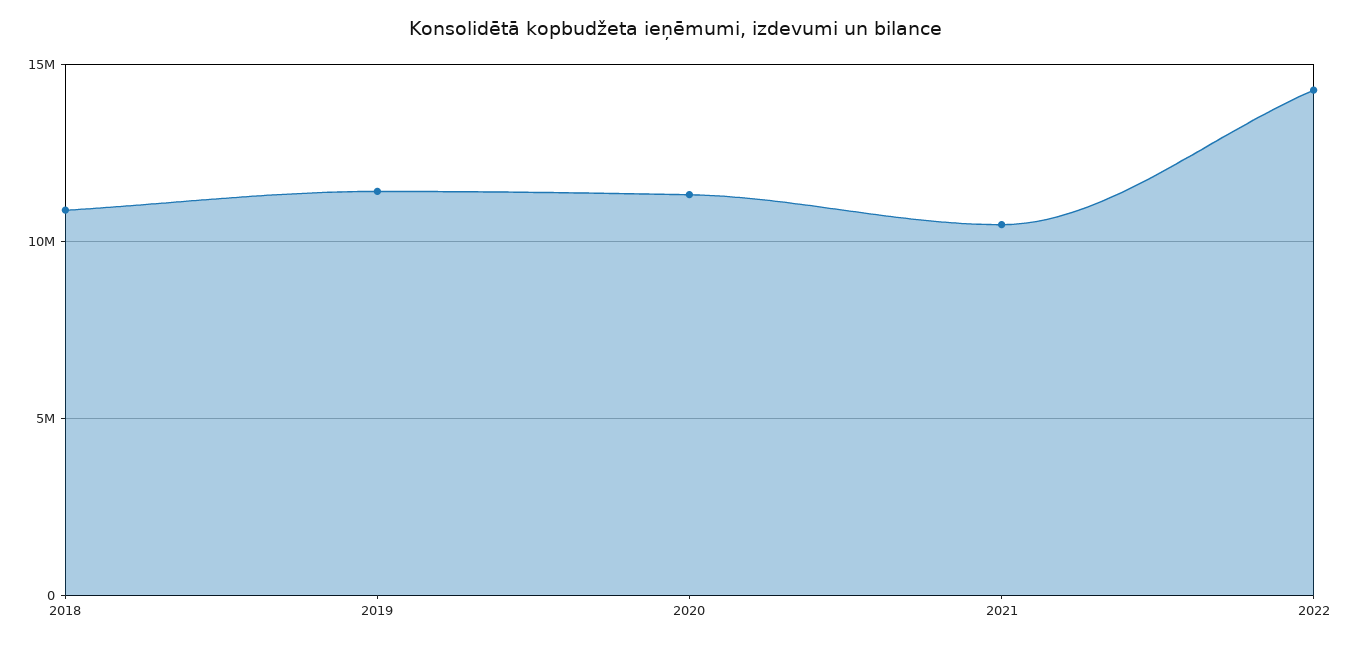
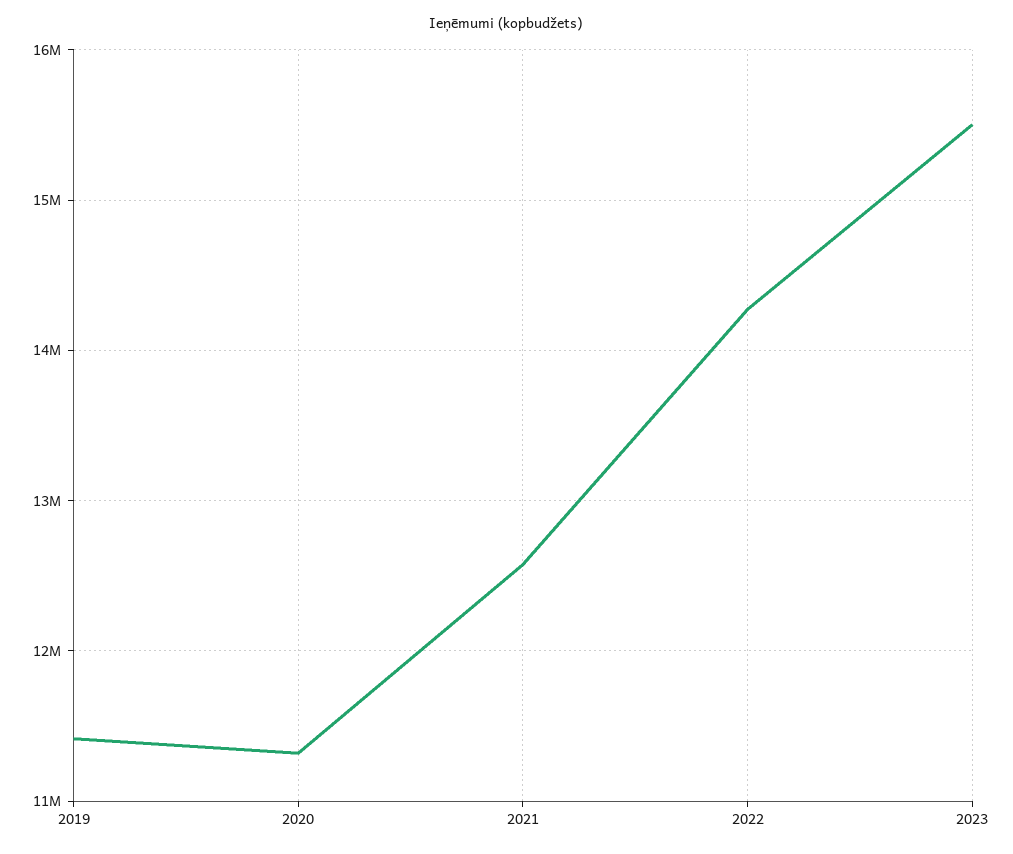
2018: 11000000 -> none
2021: 10500000 -> 12600000
2023: none -> 15500000

